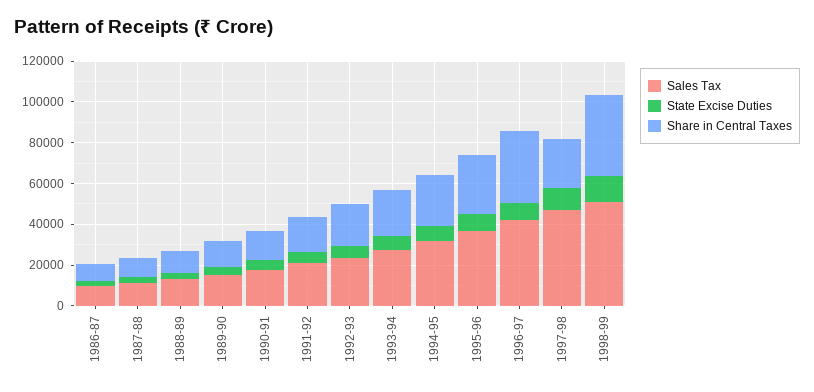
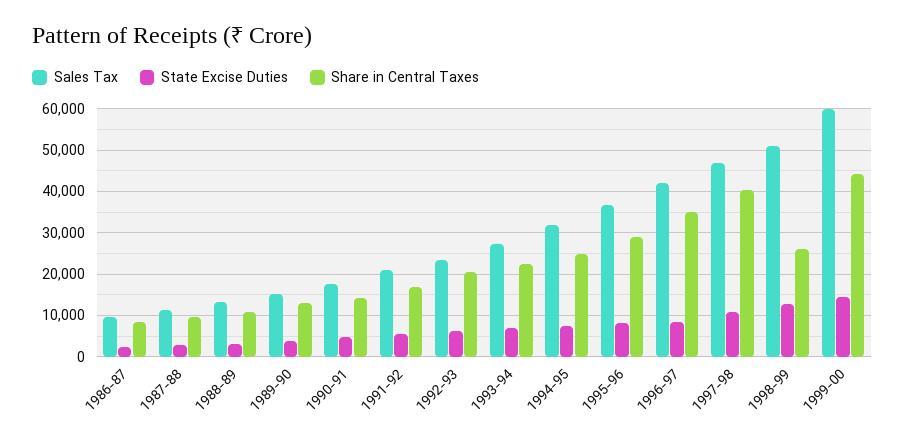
Share in Central Taxes, 1997-98: 25000 -> 40000
Share in Central Taxes, 1998-99: 40000 -> 26000
Sales Tax, 1999-00: none -> 60000
State Excise Duties, 1999-00: none -> 14000
Share in Central Taxes, 1999-00: none -> 44000

